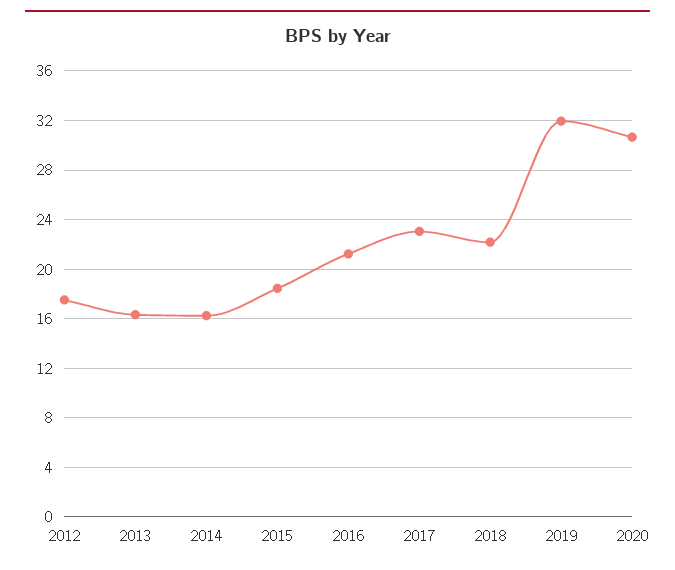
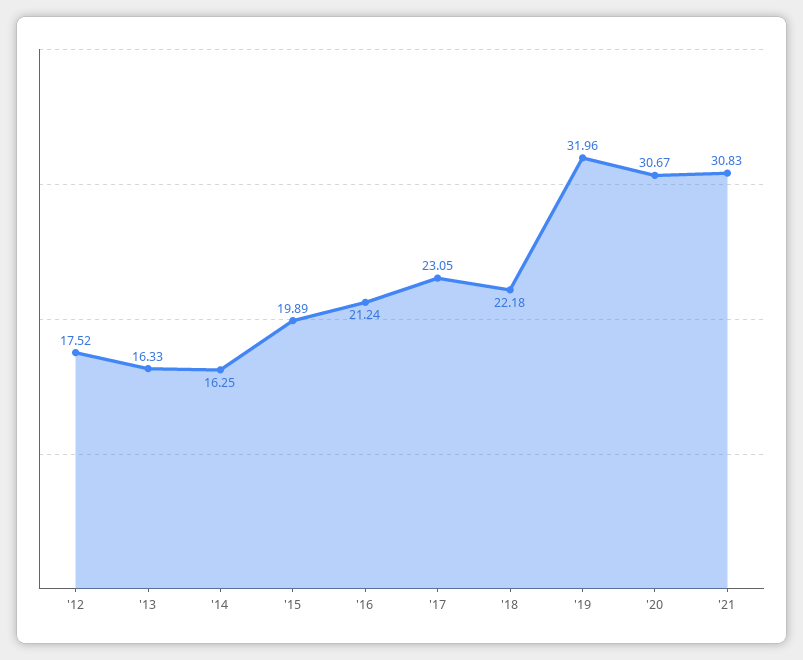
2015: 18.5 -> 19.89
'21: none -> 30.83

